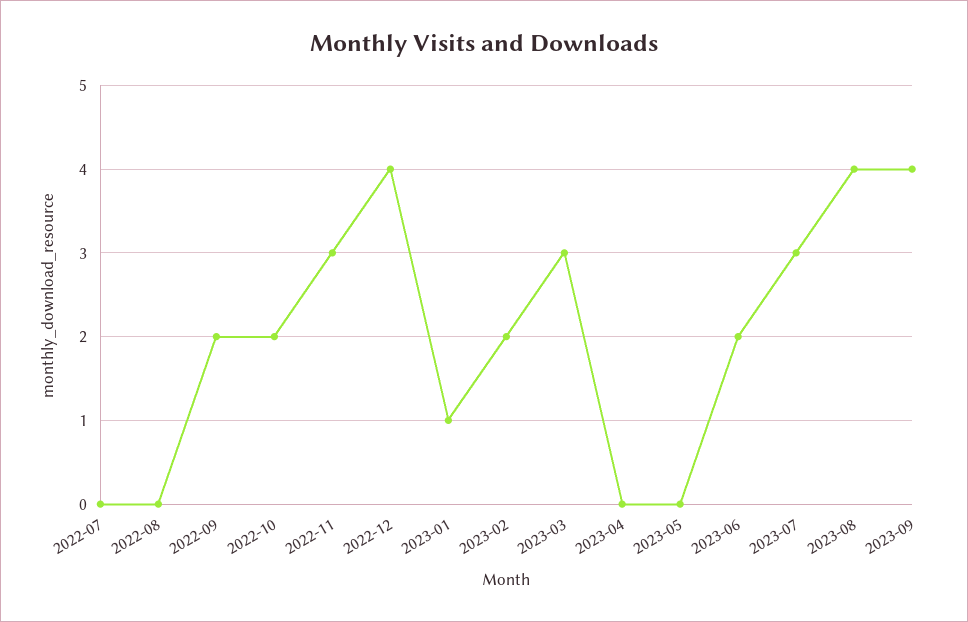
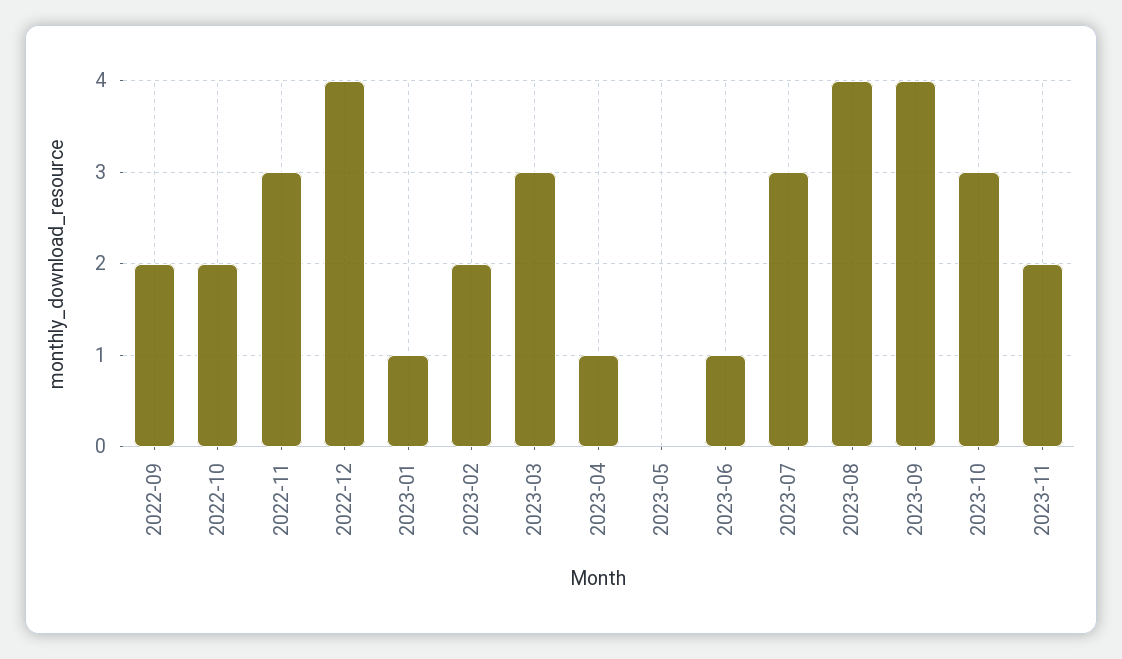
2022-07: 0 -> none
2022-08: 0 -> none
2023-04: 0 -> 1
2023-06: 2 -> 1
2023-10: none -> 3
2023-11: none -> 2

